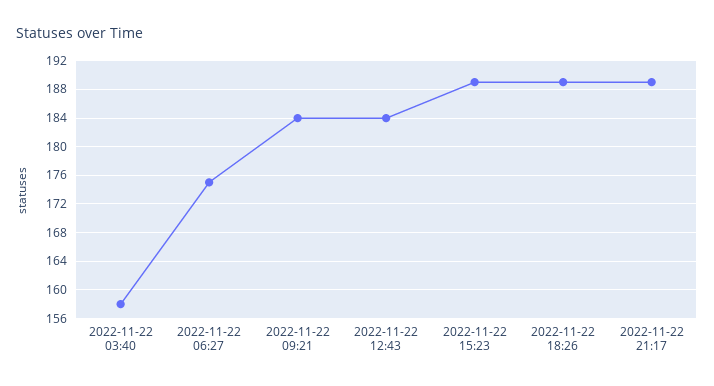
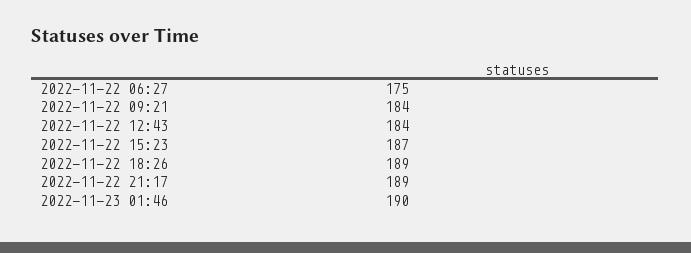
2022-11-22 03:40: 158 -> none
2022-11-22 15:23: 189 -> 187
2022-11-23 01:46: none -> 190

